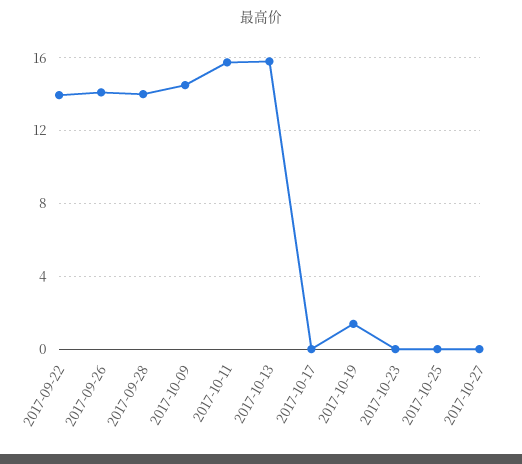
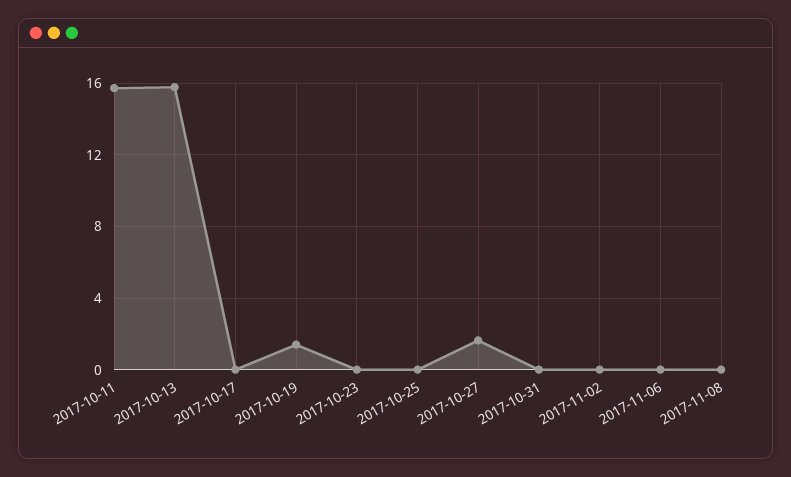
2017-09-22: 14 -> none
2017-09-26: 14 -> none
2017-09-28: 14 -> none
2017-10-09: 14.5 -> none
2017-10-27: 0 -> 1.5
2017-10-31: none -> 0
2017-11-02: none -> 0
2017-11-06: none -> 0
2017-11-08: none -> 0

